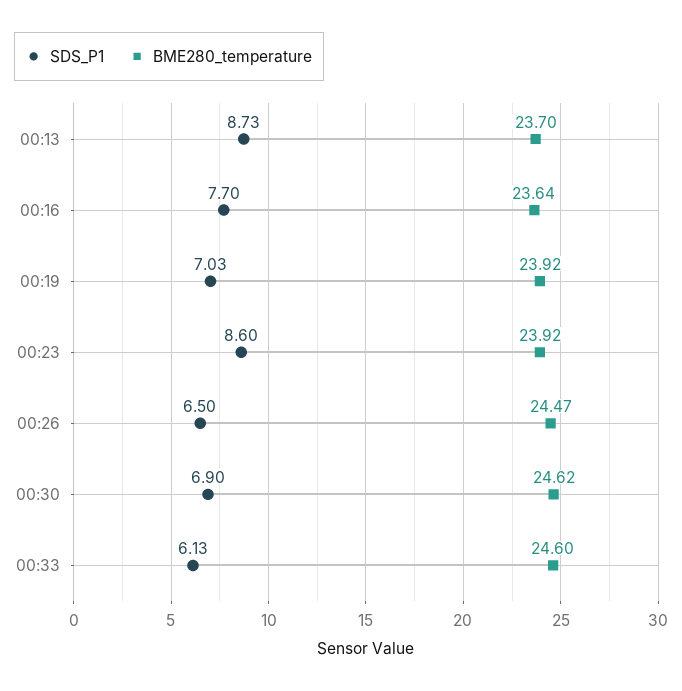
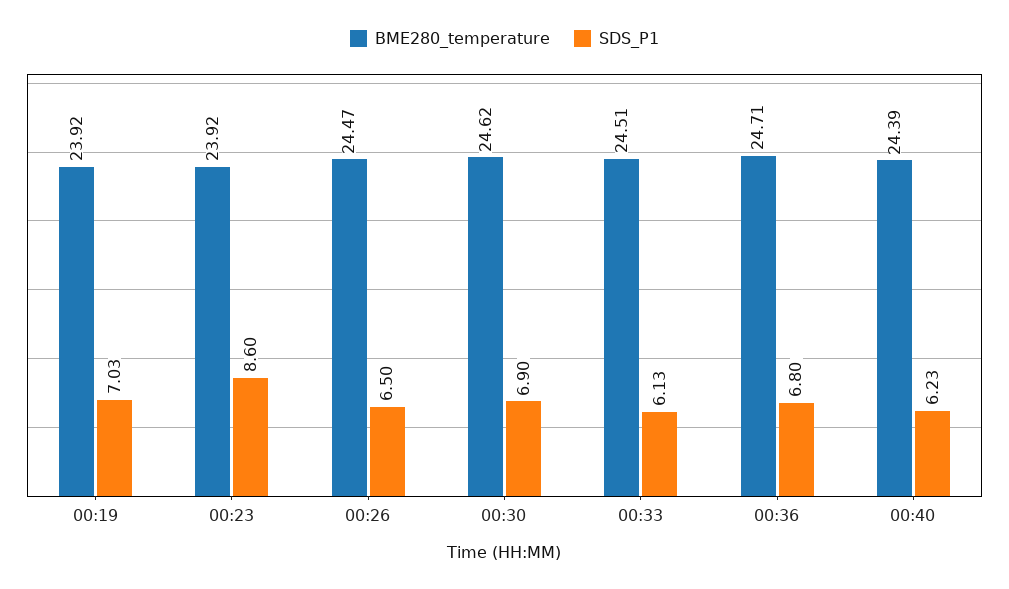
SDS_P1, 00:13: 8.73 -> none
BME280_temperature, 00:13: 23.7 -> none
SDS_P1, 00:16: 7.7 -> none
BME280_temperature, 00:16: 23.64 -> none
BME280_temperature, 00:33: 24.6 -> 24.51
BME280_temperature, 00:36: none -> 24.71
SDS_P1, 00:36: none -> 6.8
BME280_temperature, 00:40: none -> 24.39
SDS_P1, 00:40: none -> 6.23

